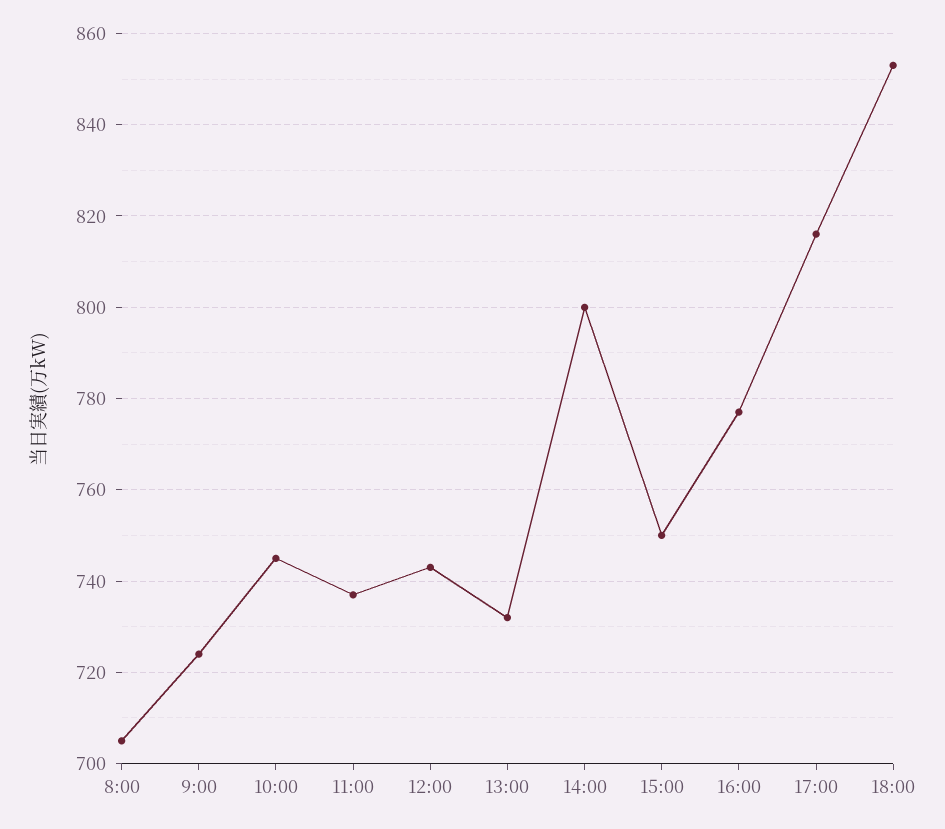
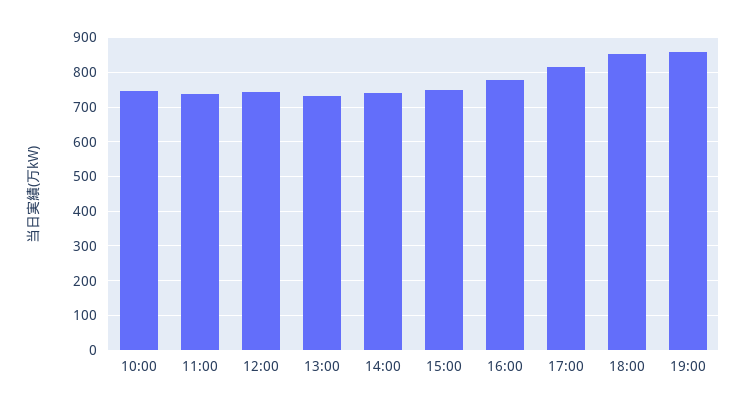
8:00: 705 -> none
9:00: 725 -> none
14:00: 800 -> 740
19:00: none -> 860

